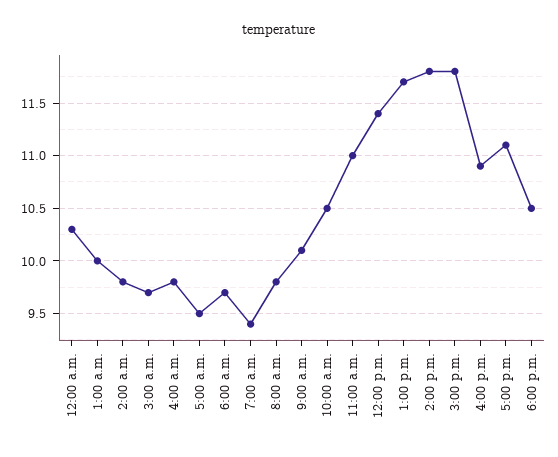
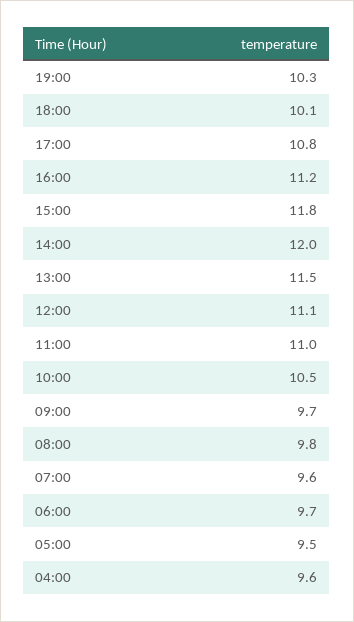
12:00 a.m.: 10.3 -> none
1:00 a.m.: 10 -> none
2:00 a.m.: 9.8 -> none
3:00 a.m.: 9.7 -> none
4:00 a.m.: 9.8 -> 9.6
7:00 a.m.: 9.4 -> 9.6
9:00 a.m.: 10.1 -> 9.7
12:00 p.m.: 11.4 -> 11.1
1:00 p.m.: 11.7 -> 11.5
2:00 p.m.: 11.8 -> 12
4:00 p.m.: 10.9 -> 11.2
5:00 p.m.: 11.1 -> 10.8
6:00 p.m.: 10.5 -> 10.1
19:00: none -> 10.3

